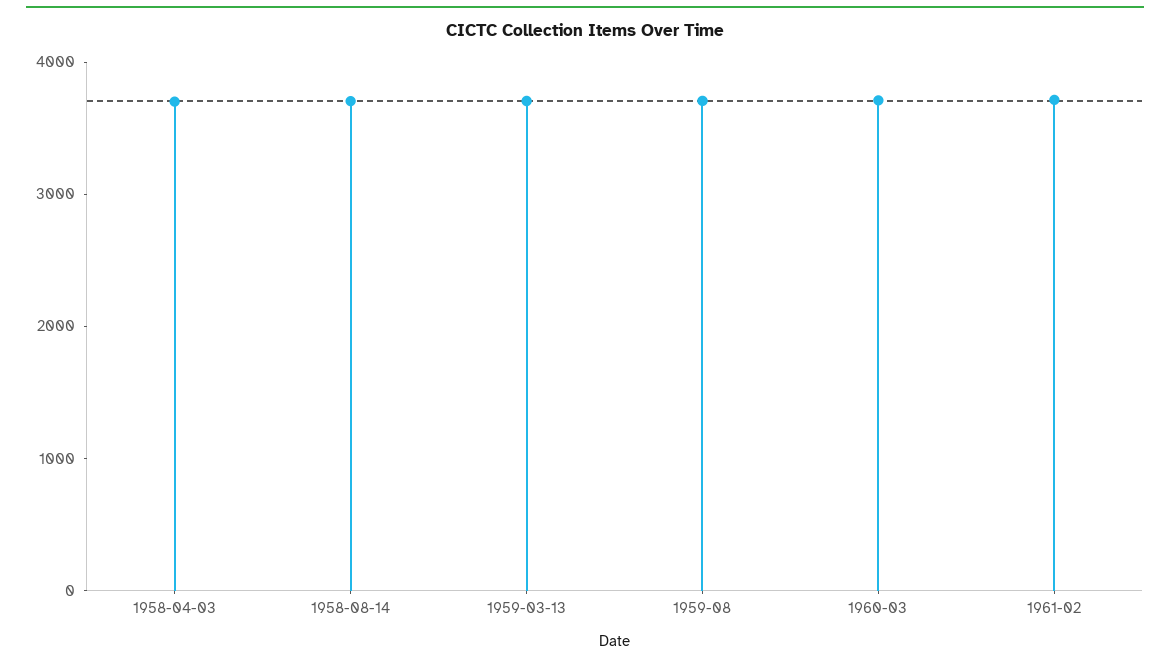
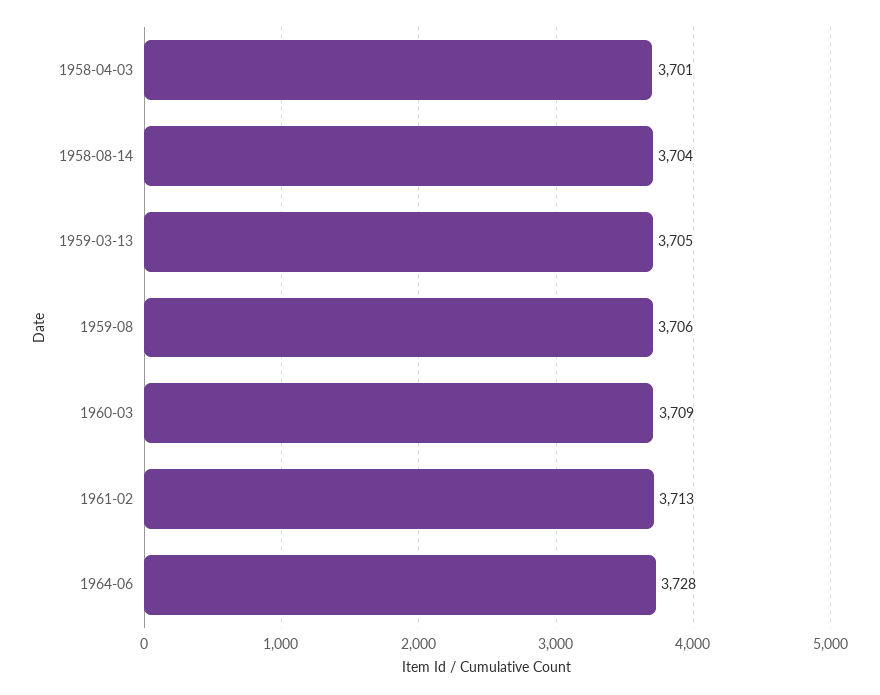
1964-06: none -> 3728

